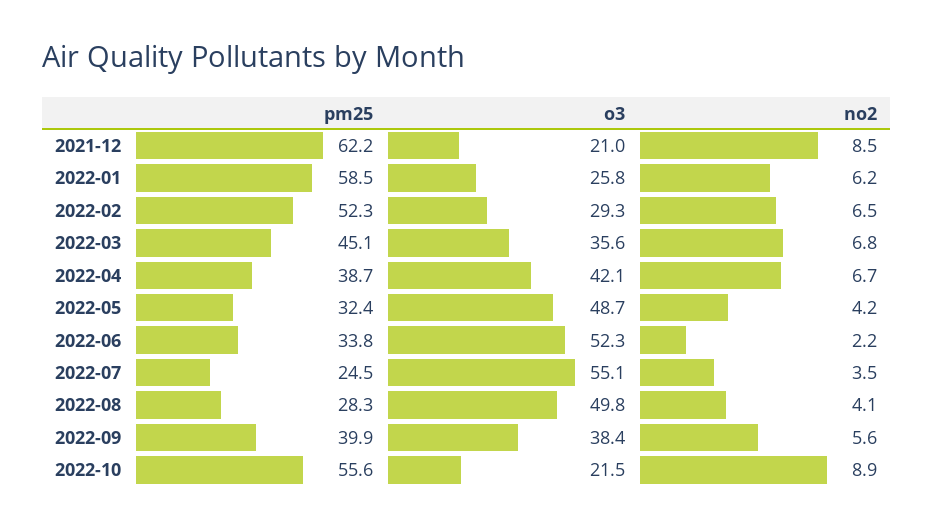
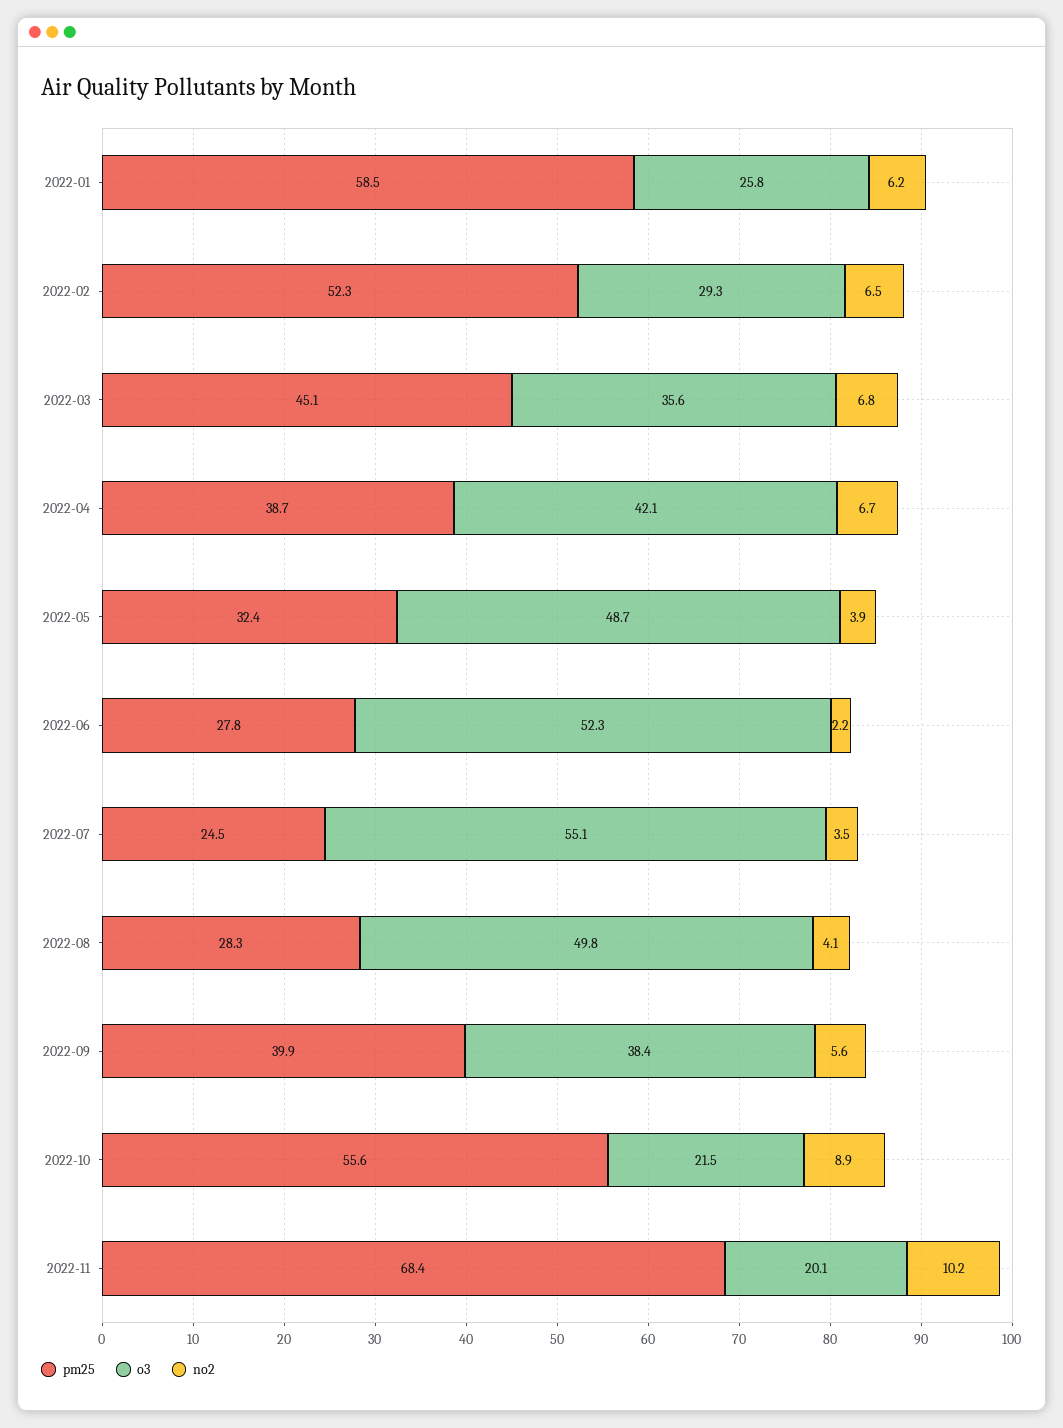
pm25, 2021-12: 62.2 -> none
o3, 2021-12: 21 -> none
no2, 2021-12: 8.5 -> none
no2, 2022-05: 4.2 -> 3.9
pm25, 2022-06: 33.8 -> 27.8
pm25, 2022-11: none -> 68.4
o3, 2022-11: none -> 20.1
no2, 2022-11: none -> 10.2

